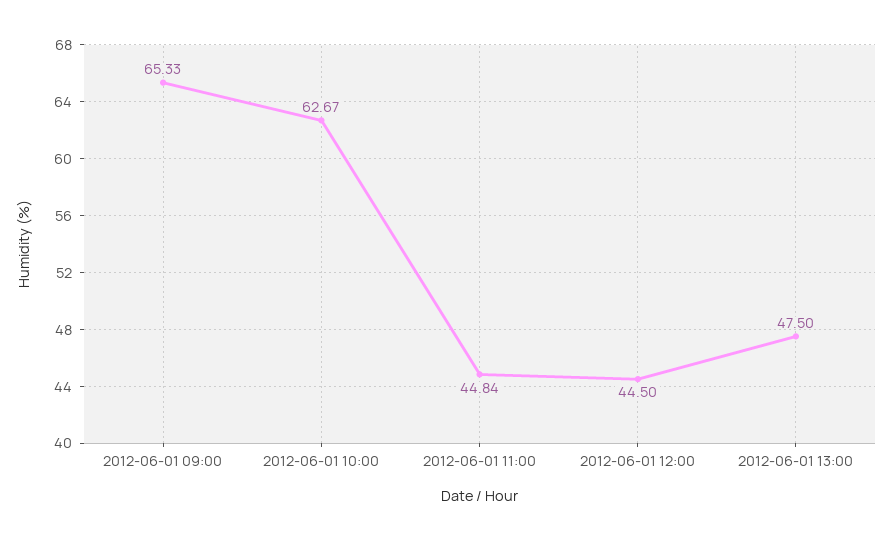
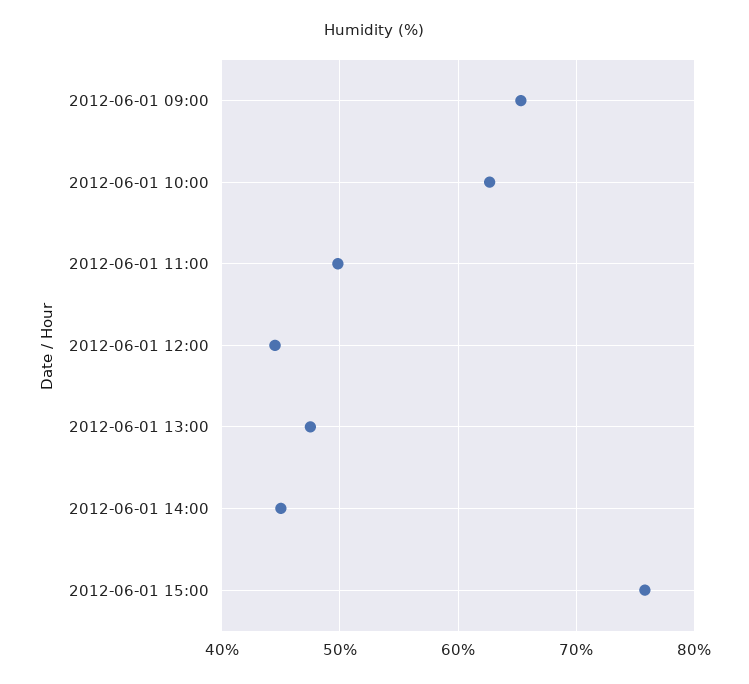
2012-06-01 11:00: 44.84 -> 50
2012-06-01 14:00: none -> 45
2012-06-01 15:00: none -> 76

